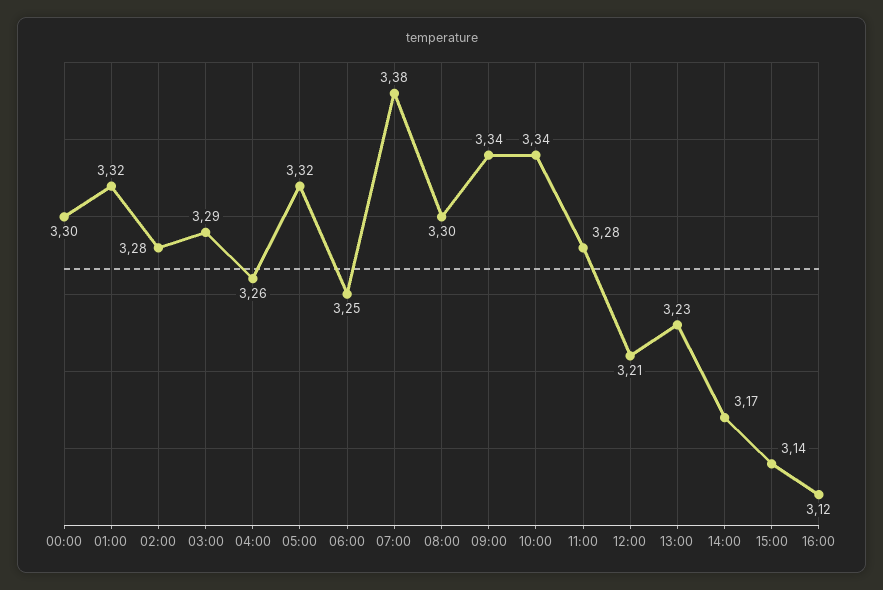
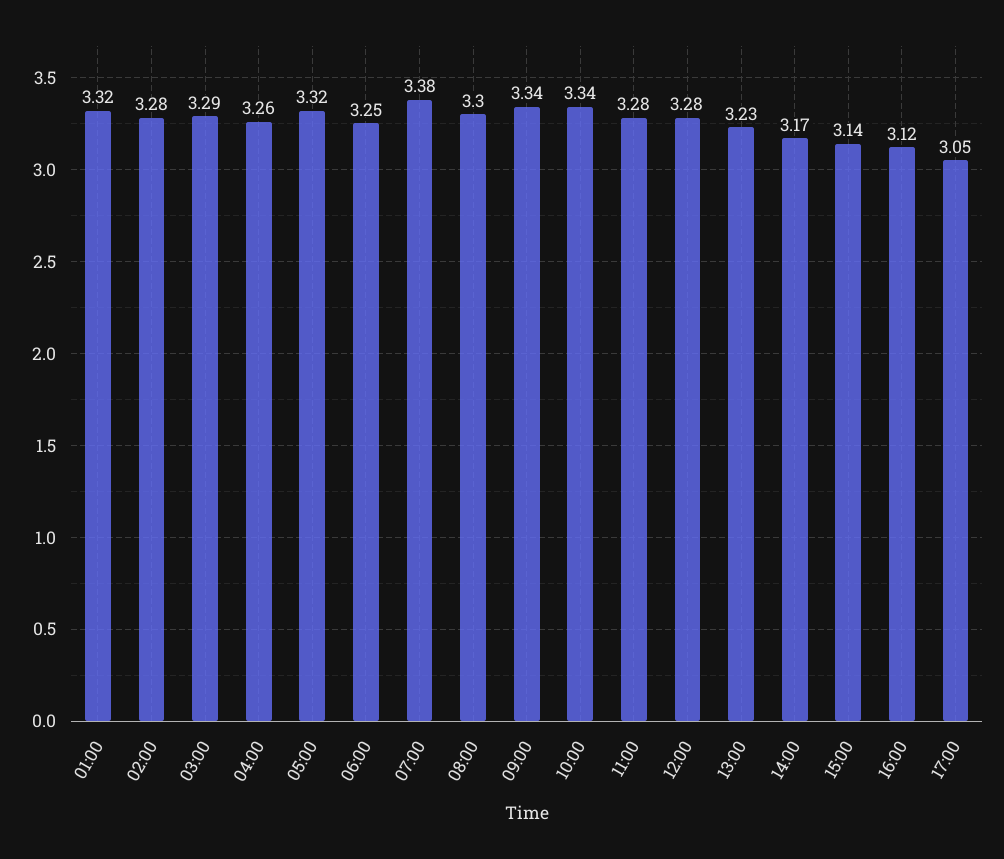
00:00: 3.3 -> none
12:00: 3.21 -> 3.28
17:00: none -> 3.05

